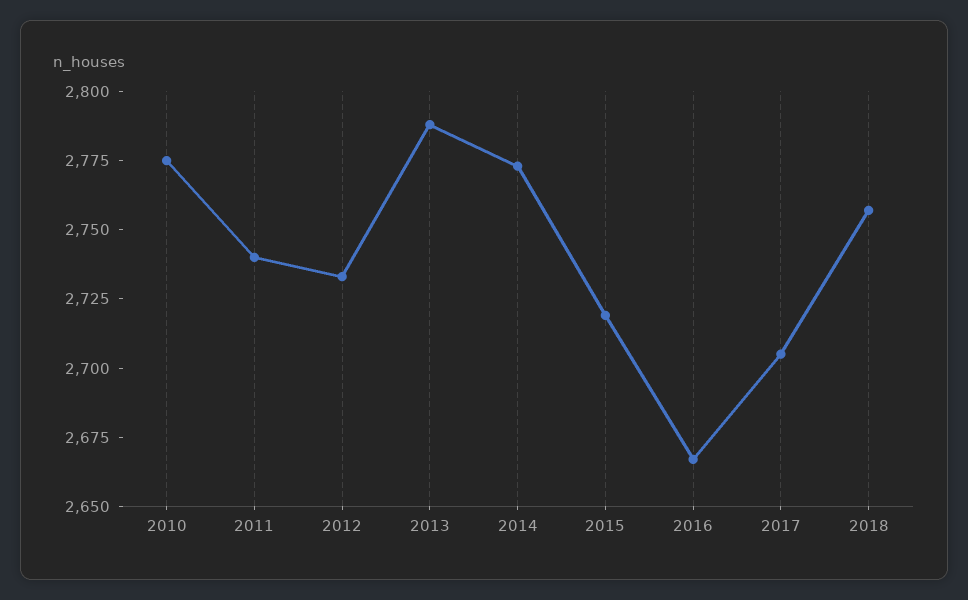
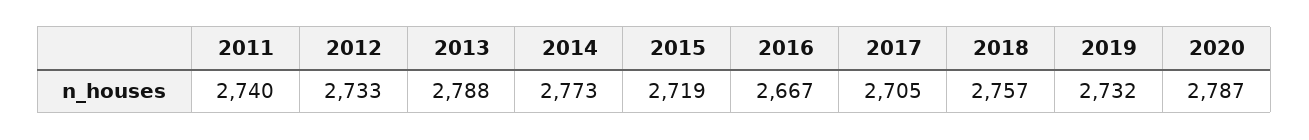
2010: 2775 -> none
2019: none -> 2732
2020: none -> 2787

